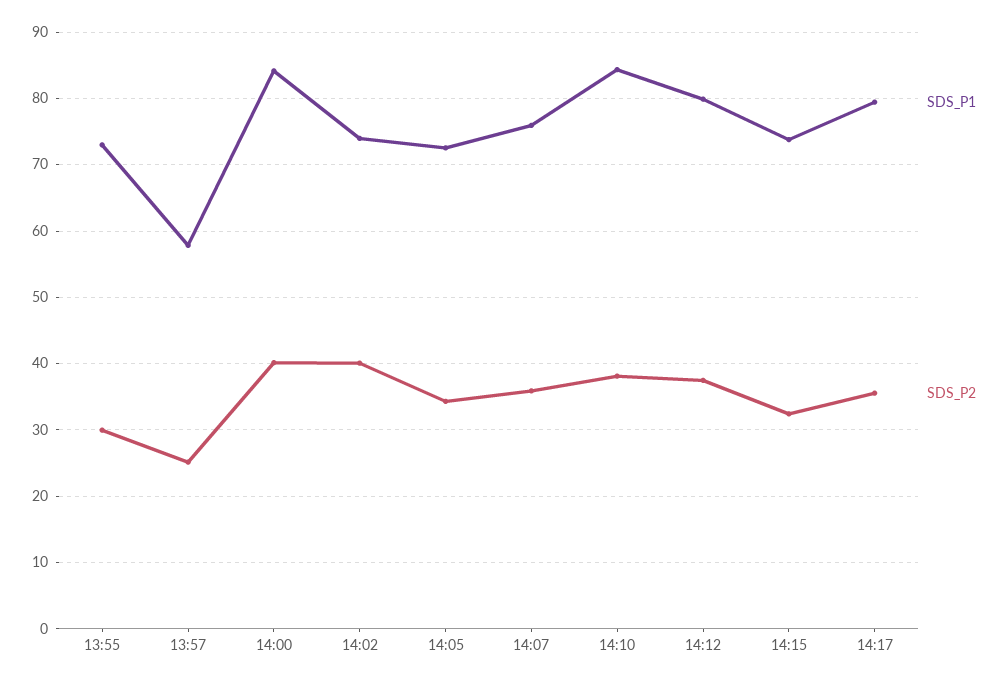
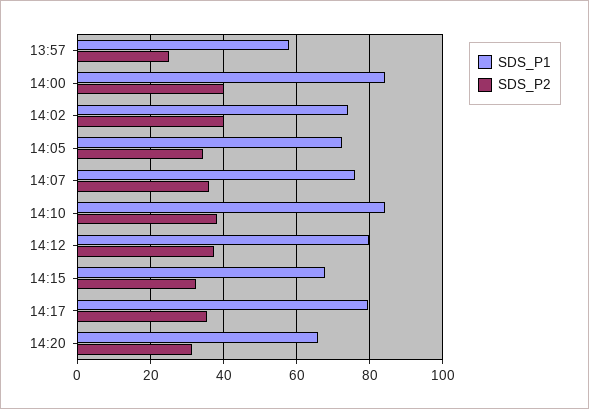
SDS_P1, 13:55: 73 -> none
SDS_P2, 13:55: 30 -> none
SDS_P1, 14:15: 74 -> 68
SDS_P1, 14:20: none -> 66
SDS_P2, 14:20: none -> 32

